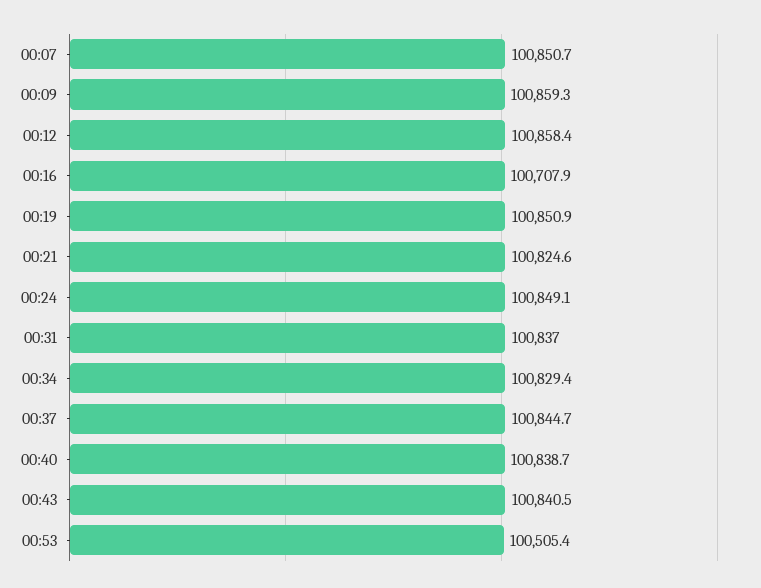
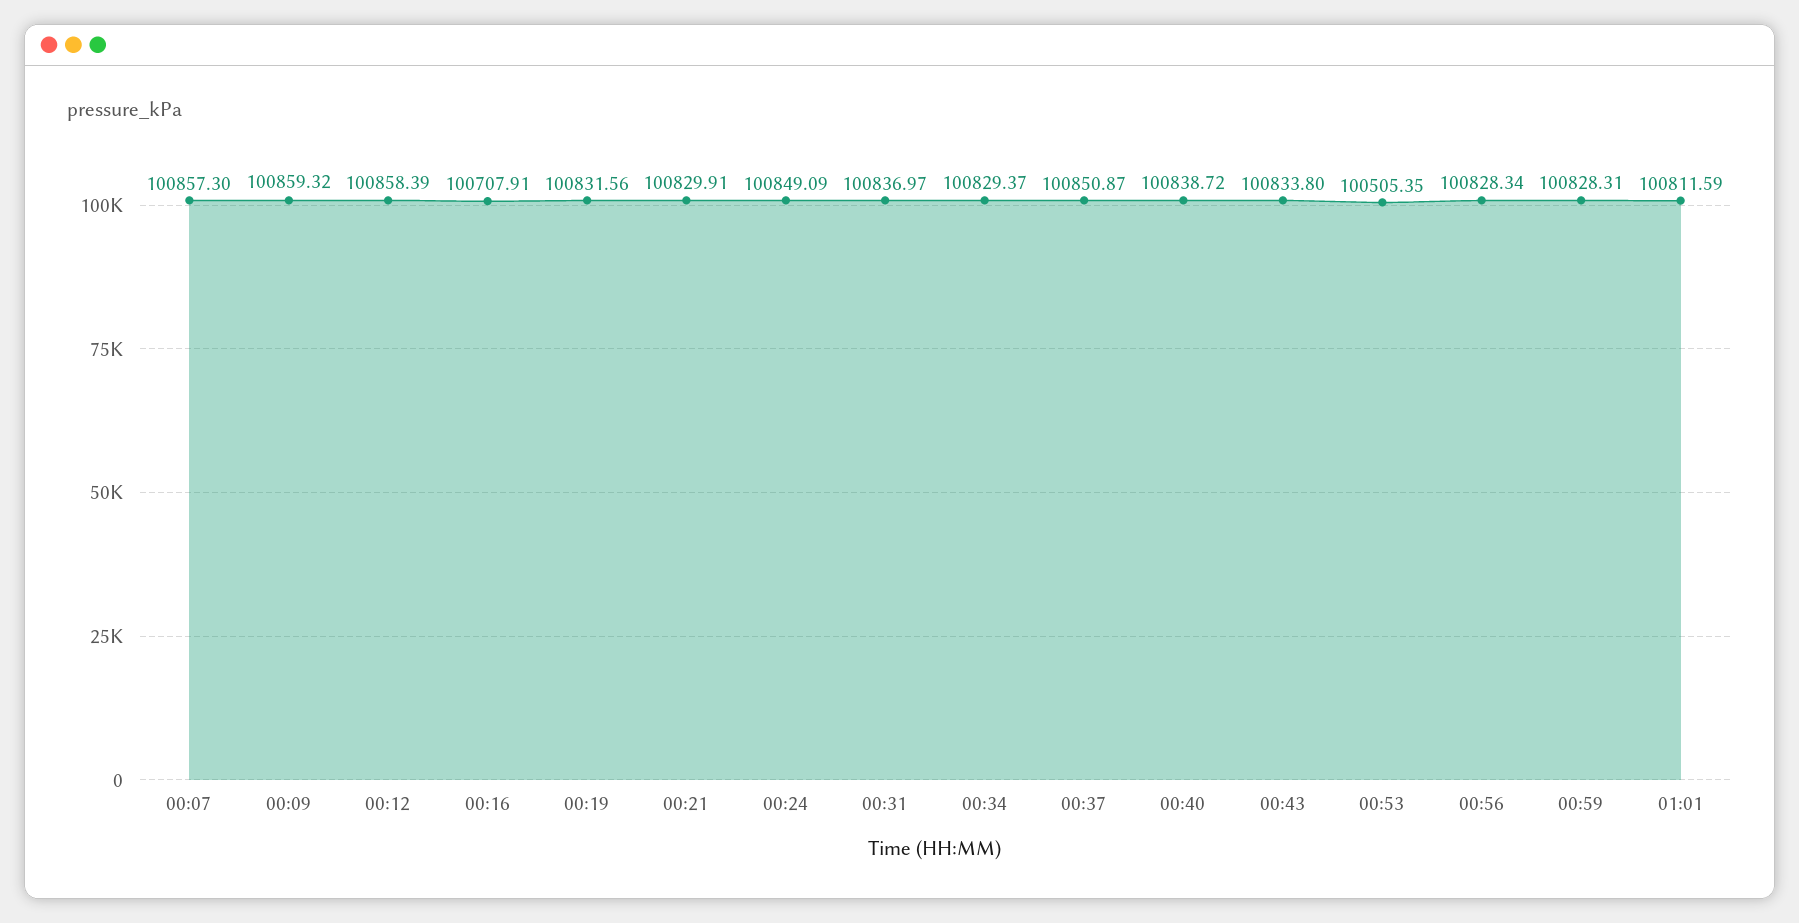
00:07: 100850.7 -> 100857.3
00:19: 100850.9 -> 100831.56
00:21: 100824.6 -> 100829.91
00:37: 100844.7 -> 100850.87
00:43: 100840.5 -> 100833.8
00:56: none -> 100828.34
00:59: none -> 100828.31
01:01: none -> 100811.59

